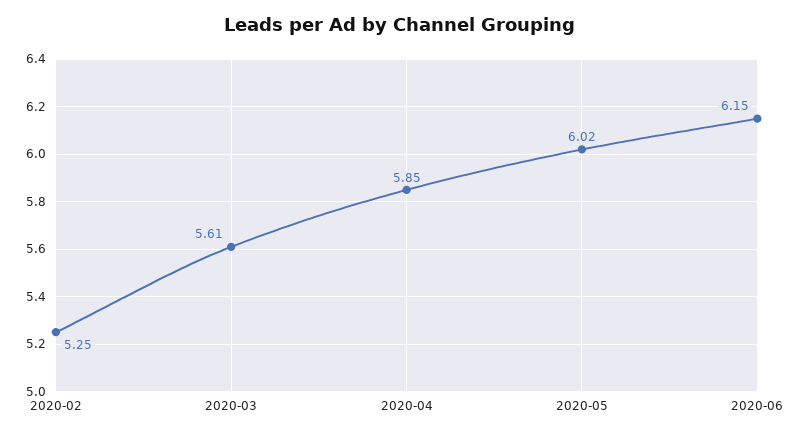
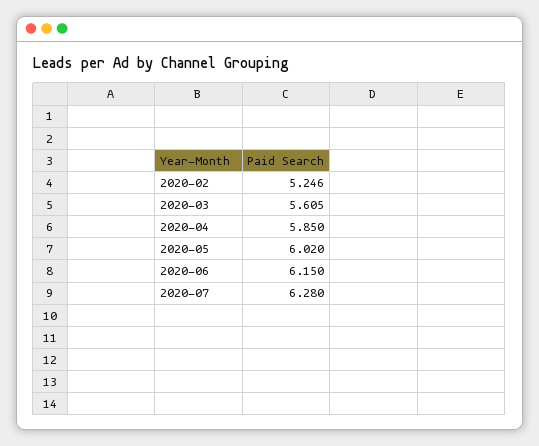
2020-07: none -> 6.28

